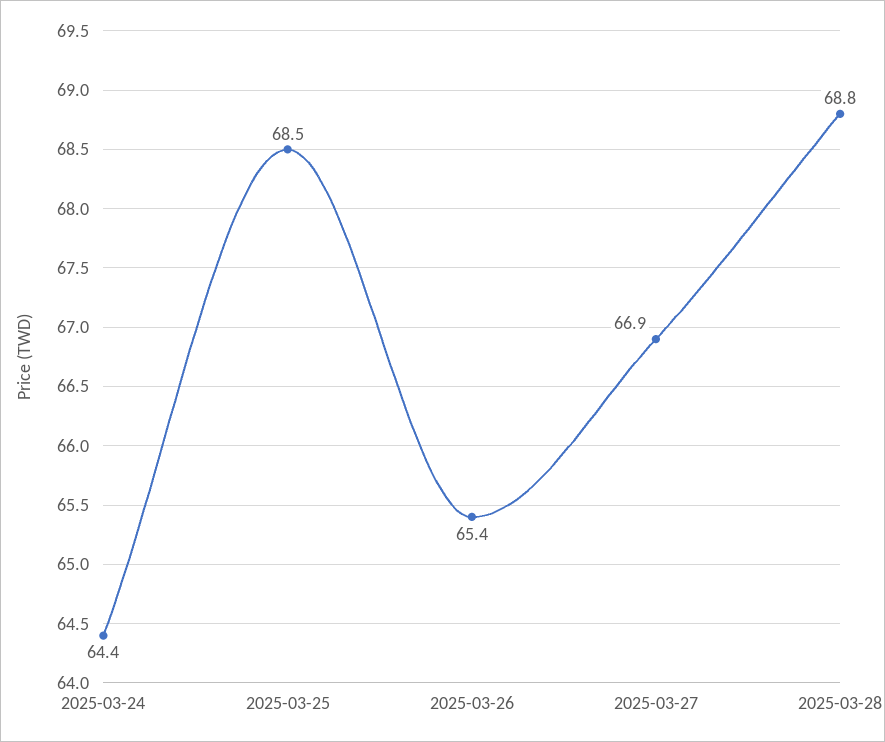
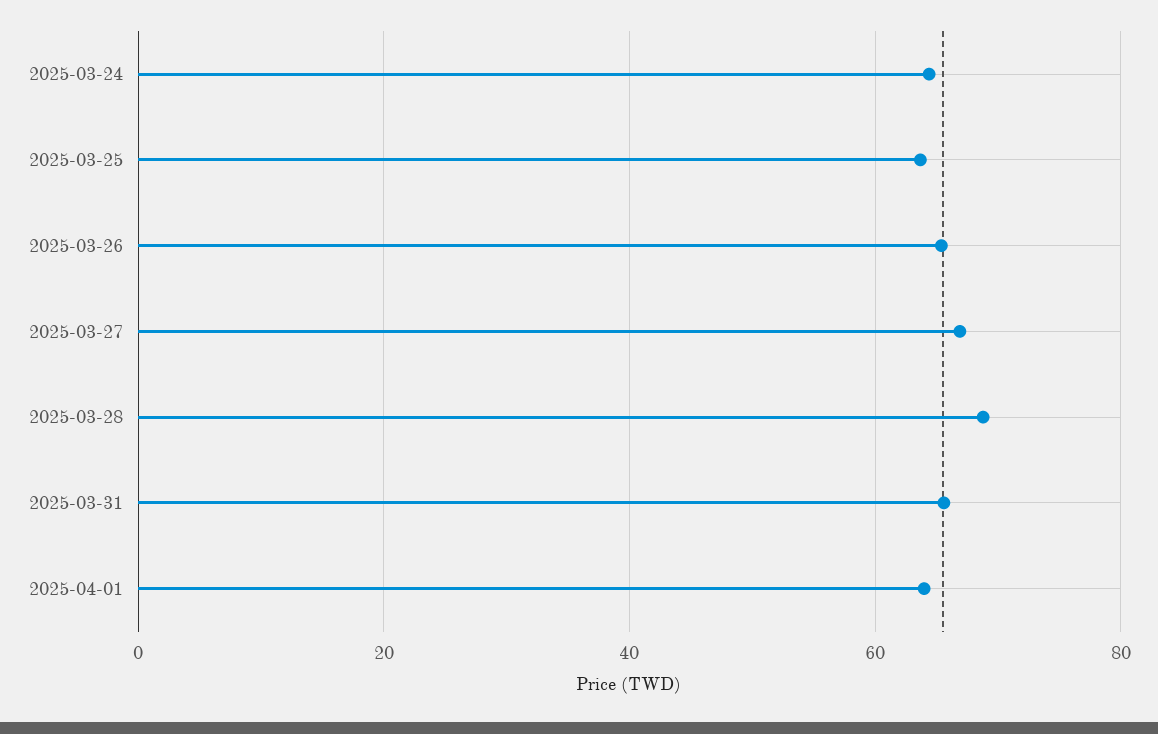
2025-03-25: 68.5 -> 64
2025-03-31: none -> 66
2025-04-01: none -> 64

